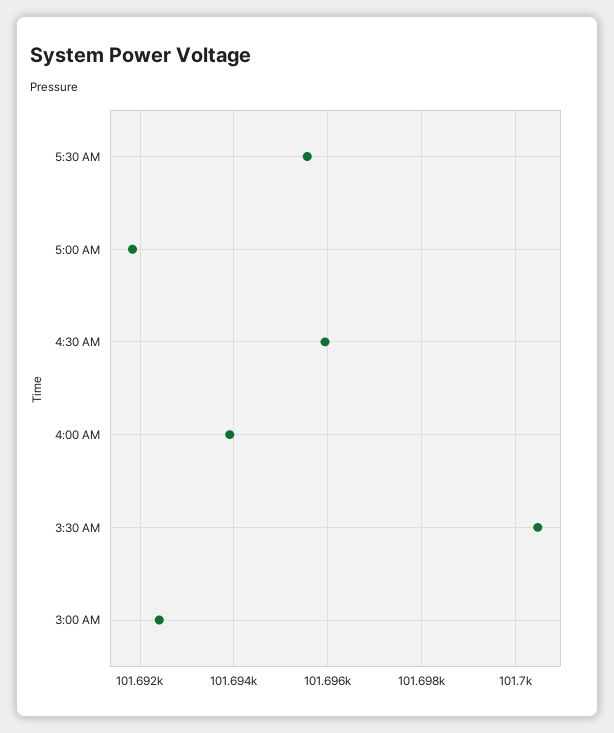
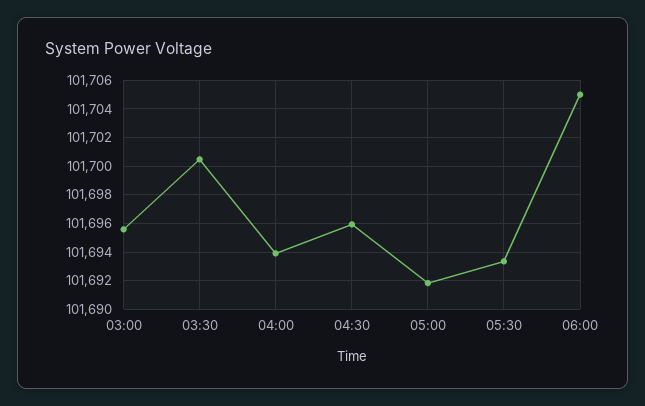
5:30 AM: 101695.6 -> 101693.5
3:00 AM: 101692.4 -> 101695.5
06:00: none -> 101705

